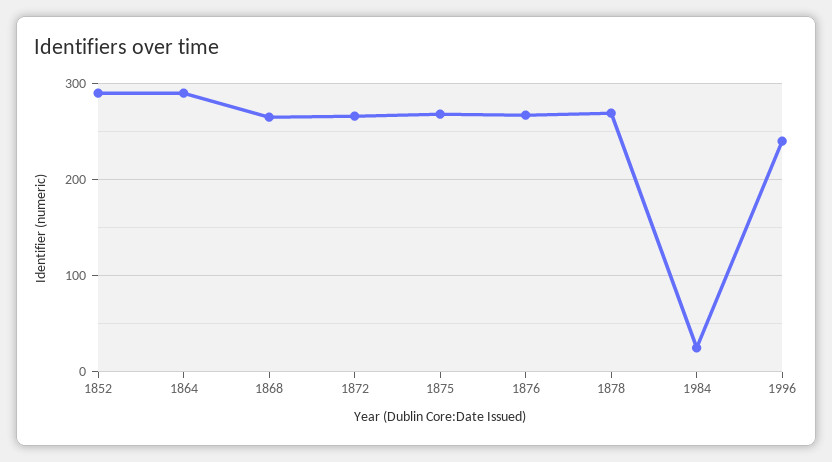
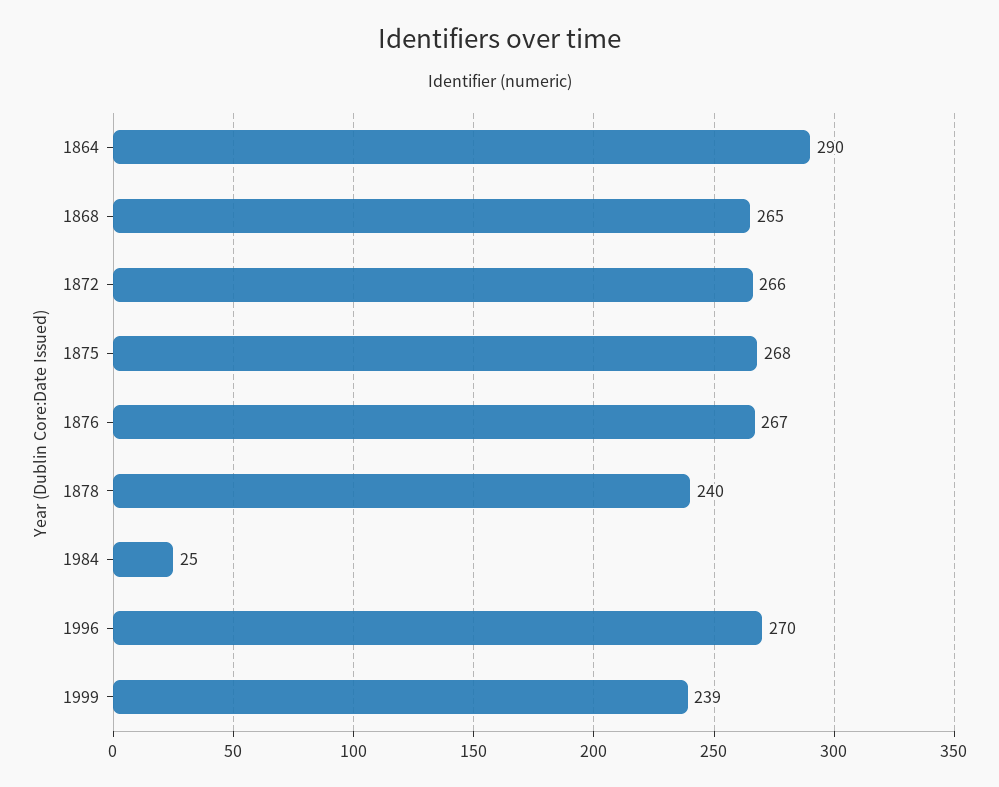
1852: 290 -> none
1878: 270 -> 240
1996: 240 -> 270
1999: none -> 239

